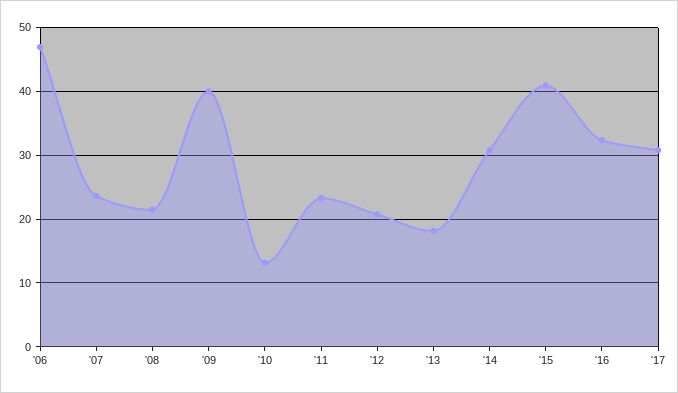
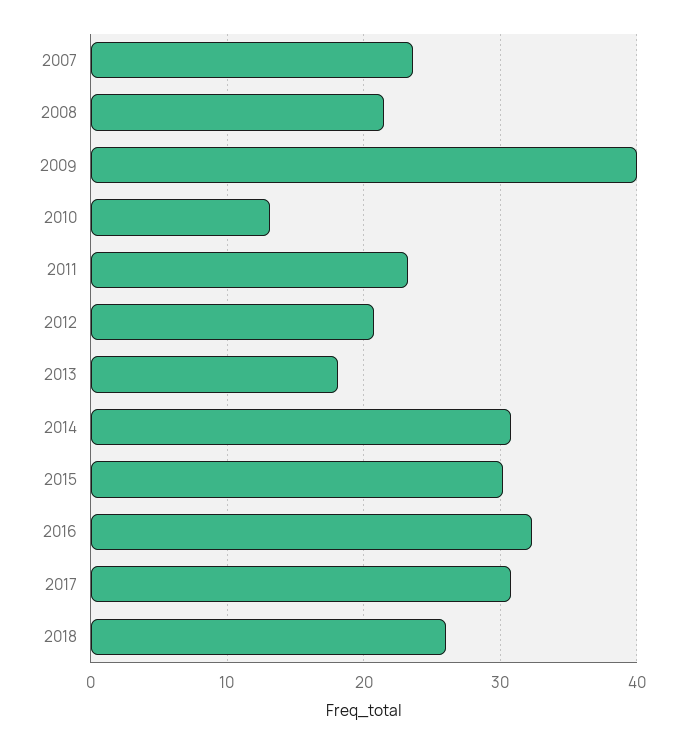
'06: 47 -> none
'15: 41 -> 30
2018: none -> 26

